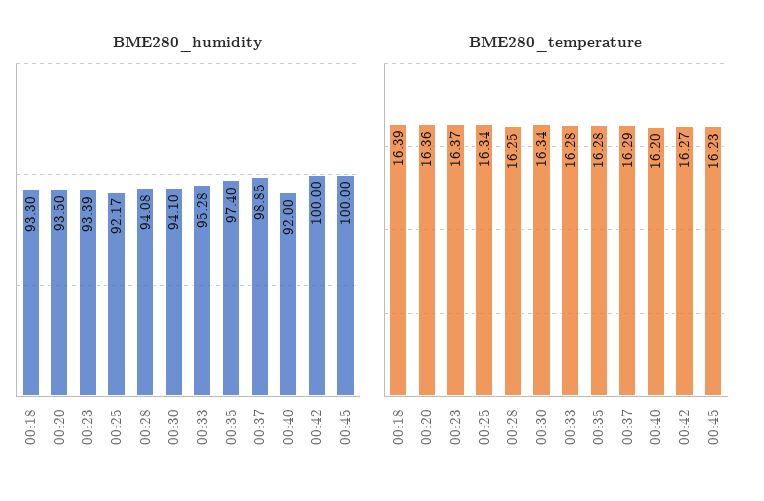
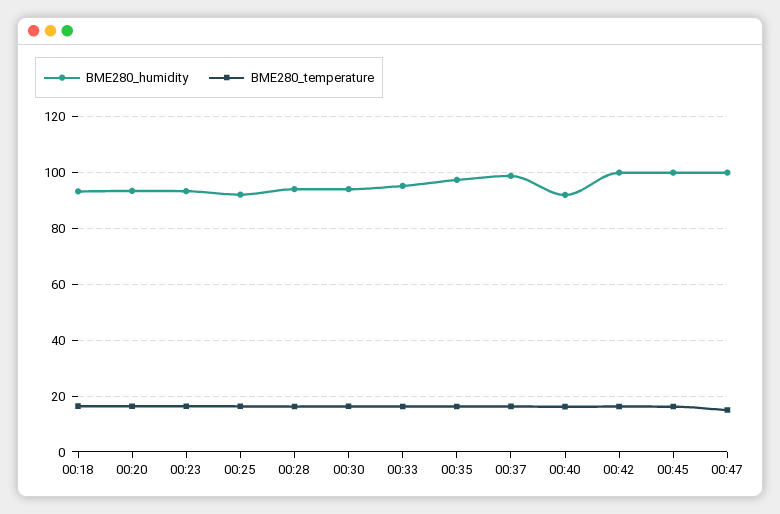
BME280_humidity, 00:47: none -> 100
BME280_temperature, 00:47: none -> 15

